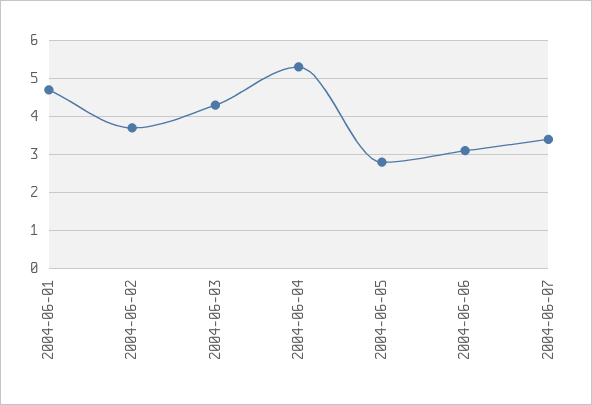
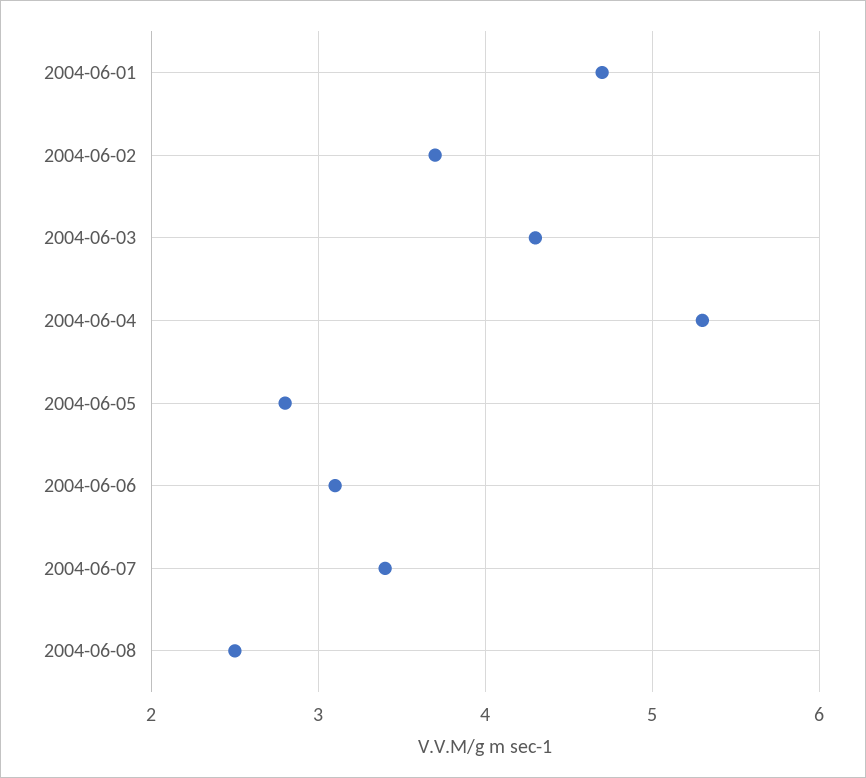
2004-06-08: none -> 2.5

